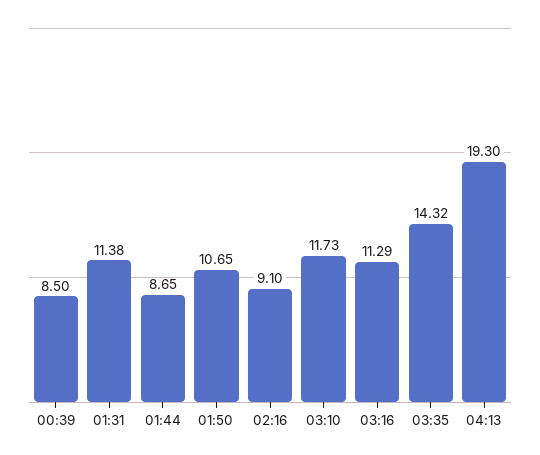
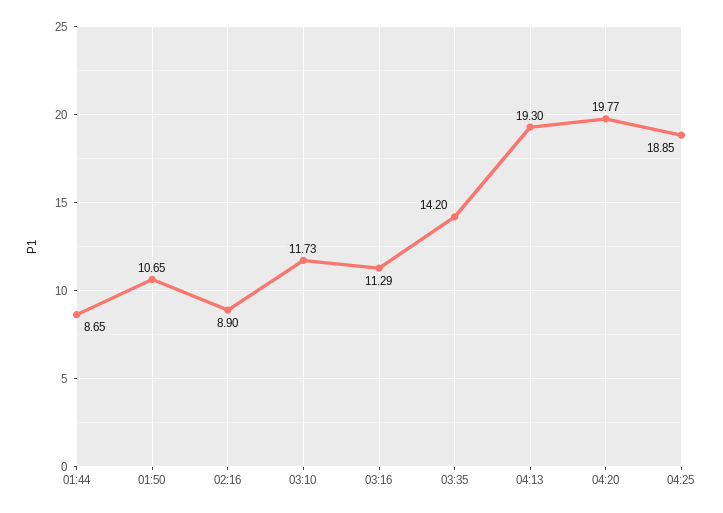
00:39: 8.5 -> none
01:31: 11.38 -> none
02:16: 9.1 -> 8.9
03:35: 14.32 -> 14.2
04:20: none -> 19.77
04:25: none -> 18.85

